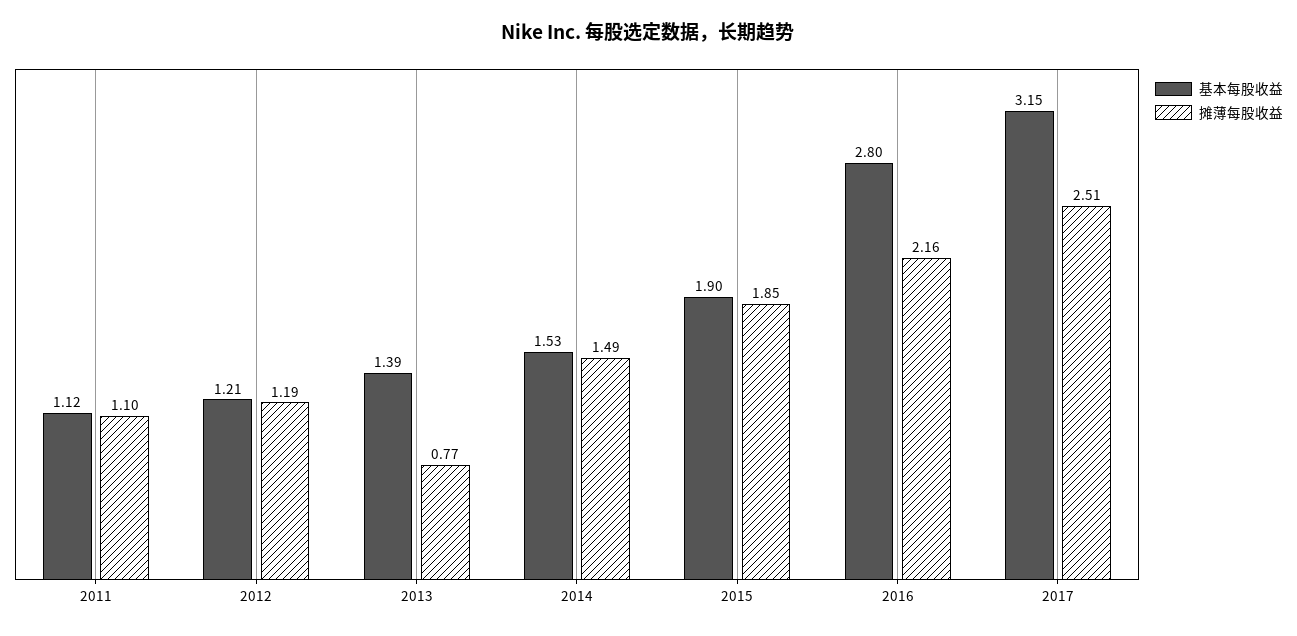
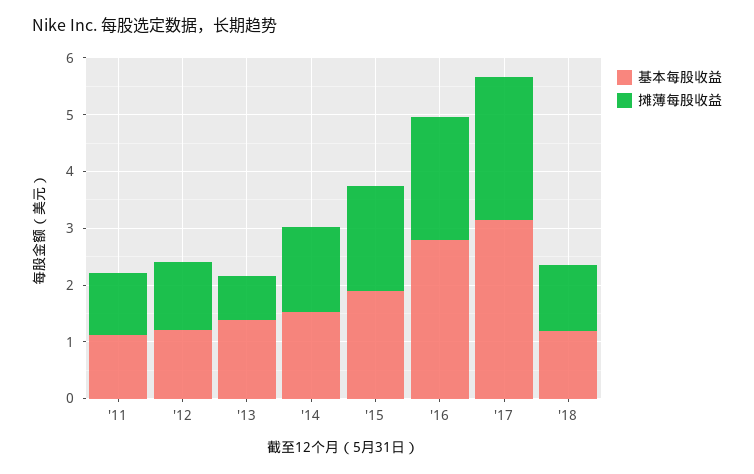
基本每股收益, '18: none -> 1.2
摊薄每股收益, '18: none -> 1.2

